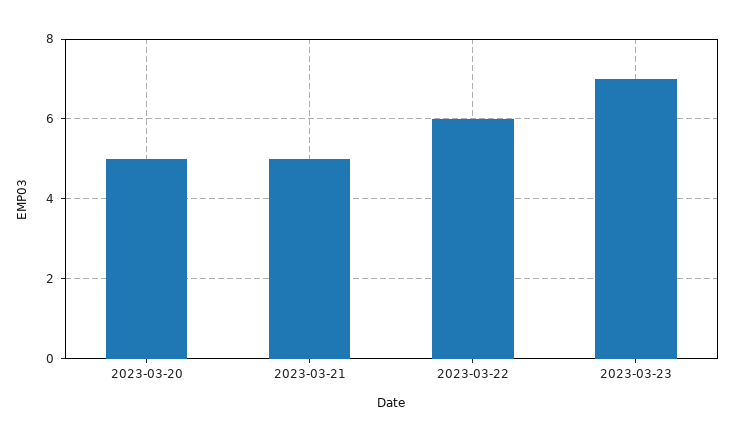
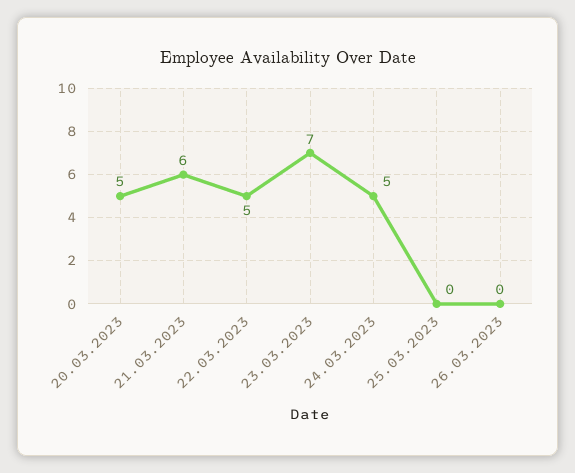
2023-03-21: 5 -> 6
2023-03-22: 6 -> 5
24.03.2023: none -> 5
25.03.2023: none -> 0
26.03.2023: none -> 0

